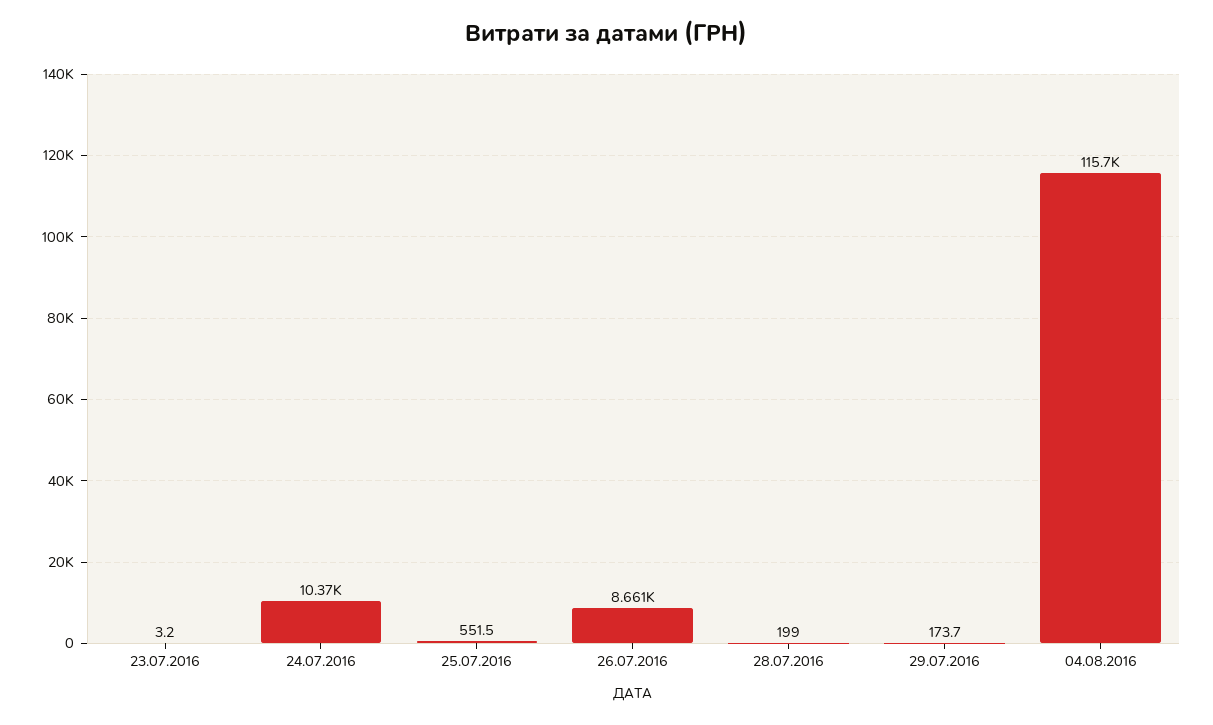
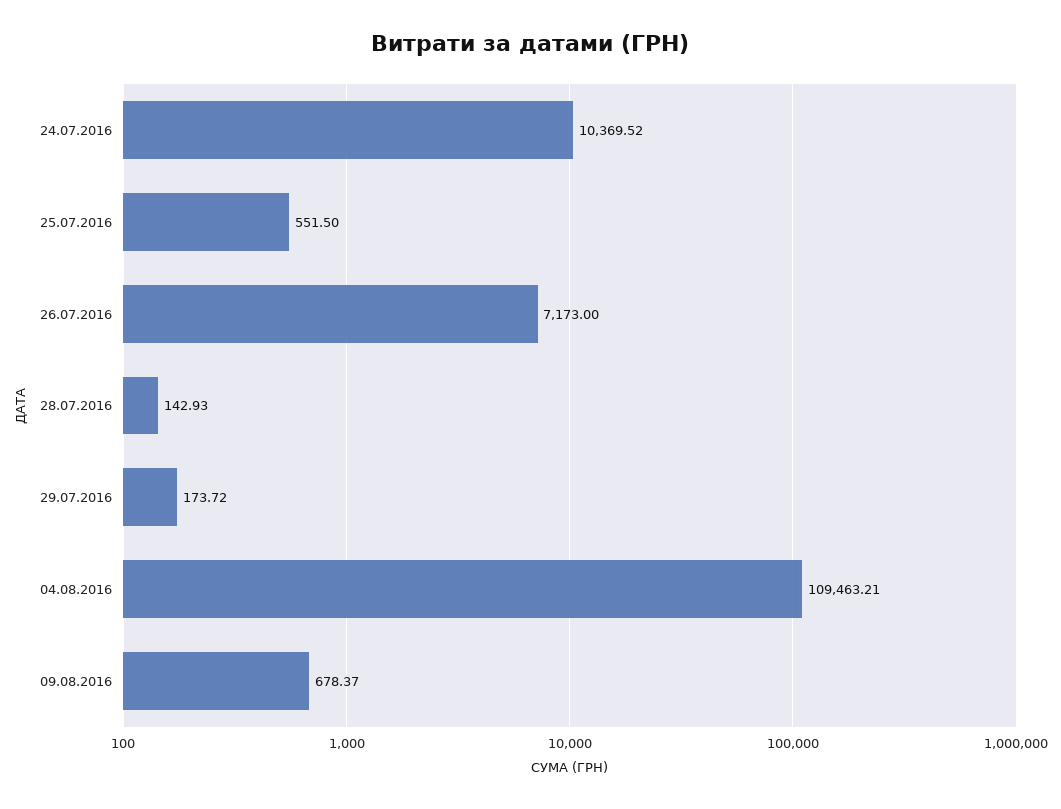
23.07.2016: 3.2 -> none
26.07.2016: 8661 -> 7173
28.07.2016: 199 -> 142.93
04.08.2016: 115700 -> 109463.21
09.08.2016: none -> 678.37

